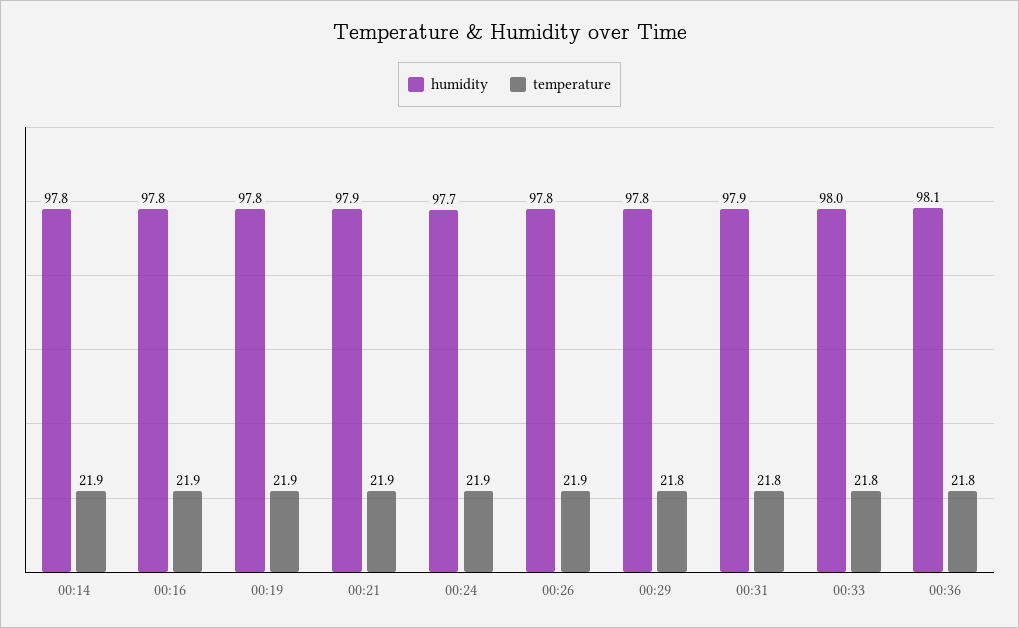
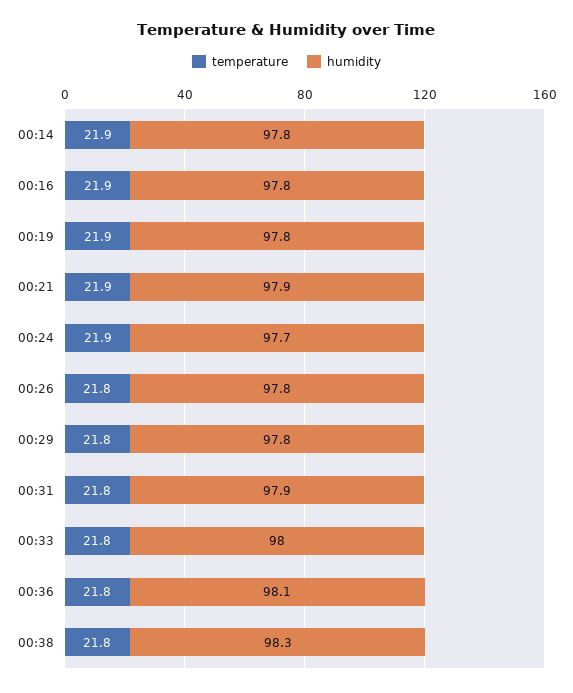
temperature, 00:26: 21.9 -> 21.8
temperature, 00:38: none -> 21.8
humidity, 00:38: none -> 98.3

